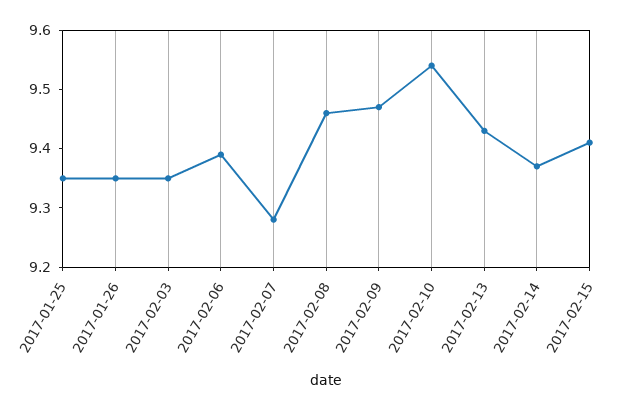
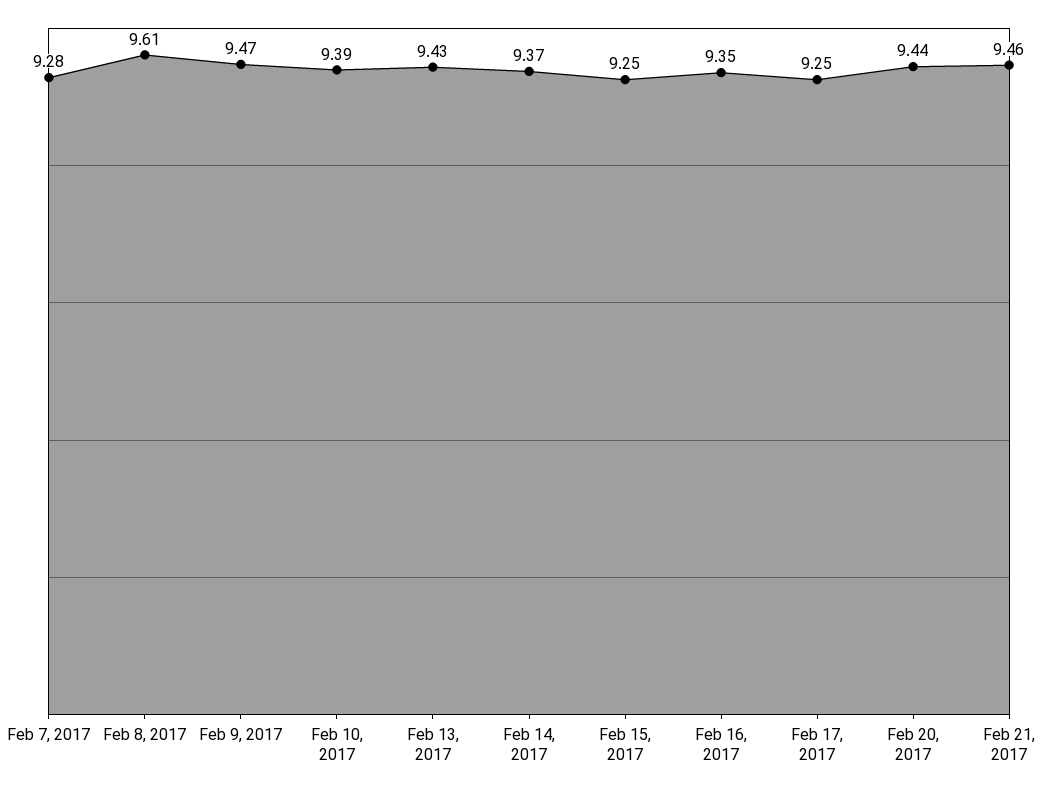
2017-01-25: 9.35 -> none
2017-01-26: 9.35 -> none
2017-02-03: 9.35 -> none
2017-02-06: 9.4 -> none
2017-02-08: 9.45 -> 9.61
2017-02-10: 9.55 -> 9.39
2017-02-15: 9.4 -> 9.25
Feb 16, 2017: none -> 9.35
Feb 17, 2017: none -> 9.25
Feb 20, 2017: none -> 9.44
Feb 21, 2017: none -> 9.46

